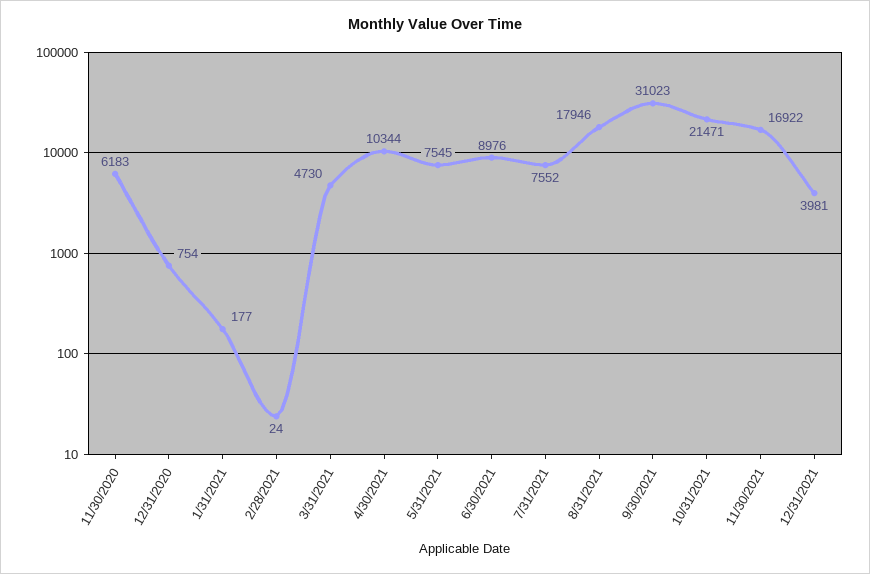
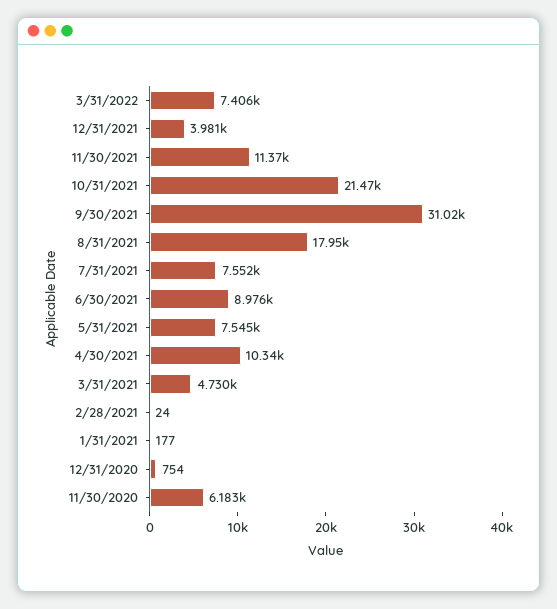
11/30/2021: 16922 -> 11370
3/31/2022: none -> 7406

